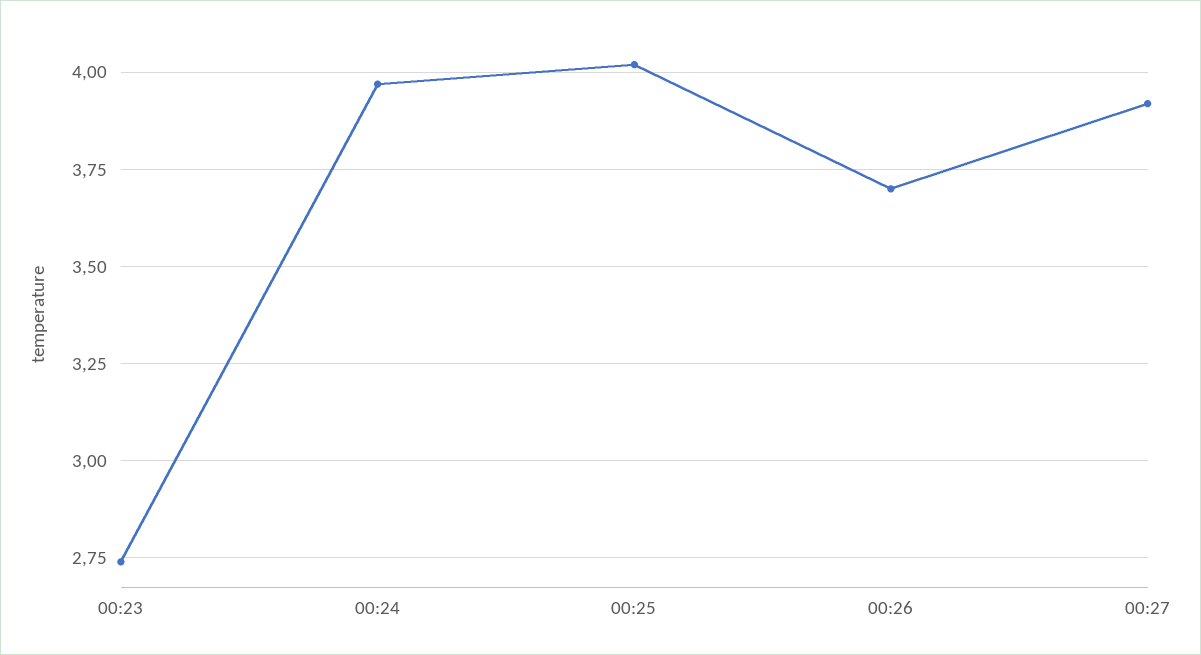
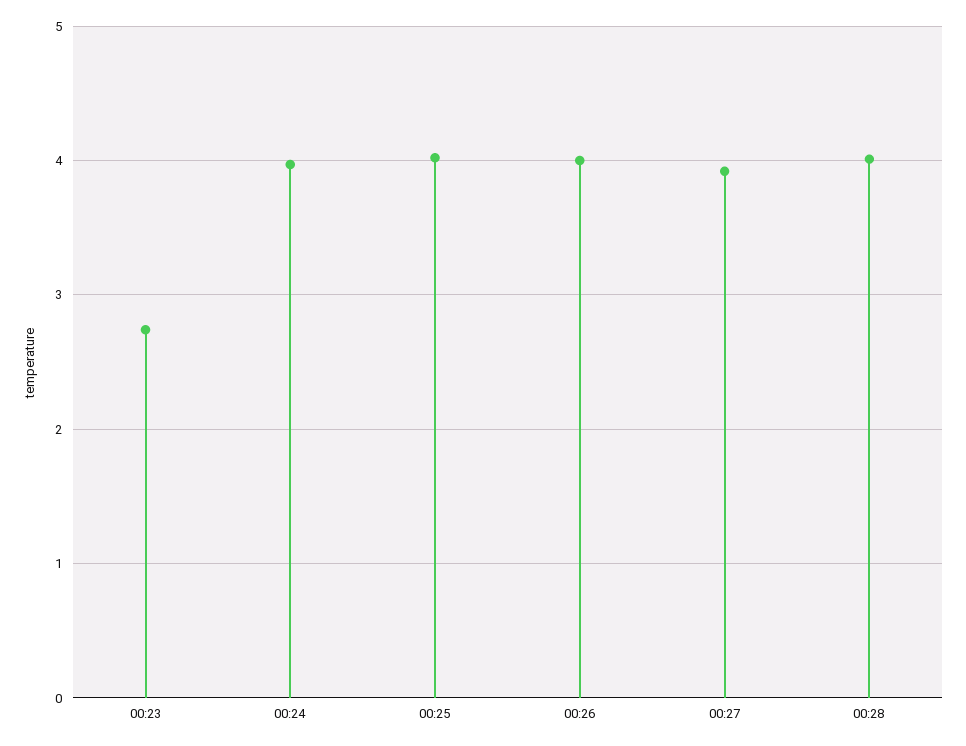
00:26: 3.7 -> 4
00:28: none -> 4

